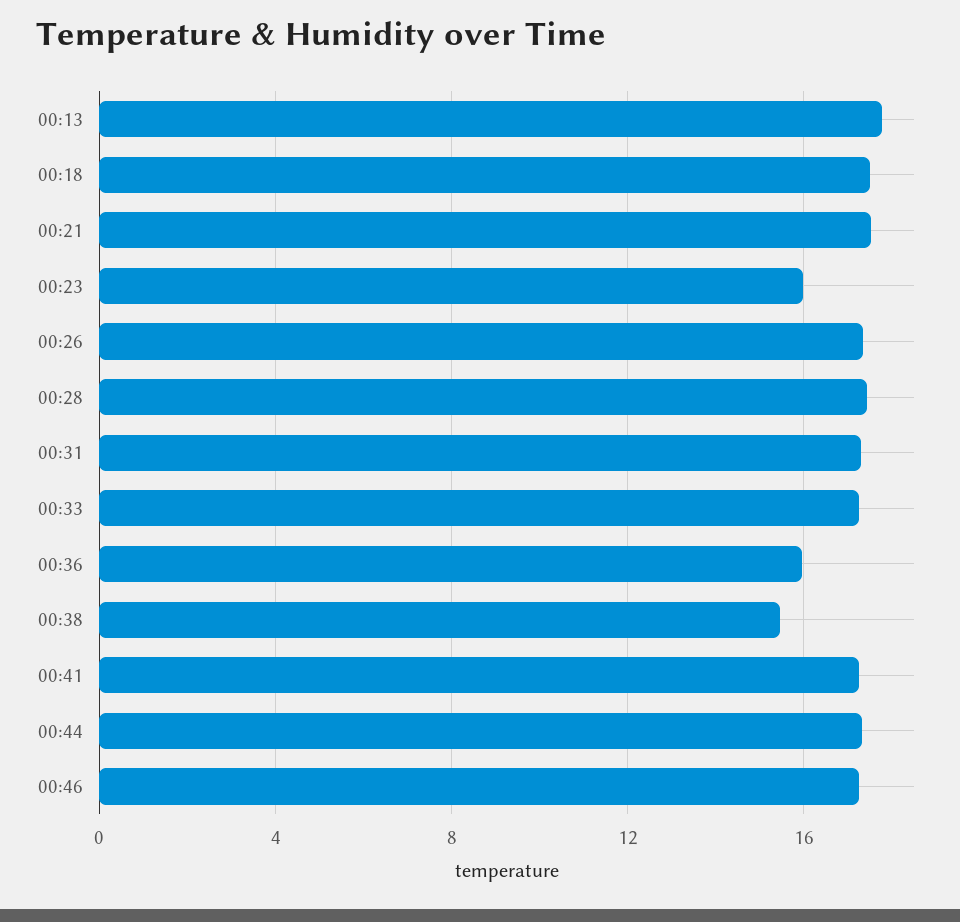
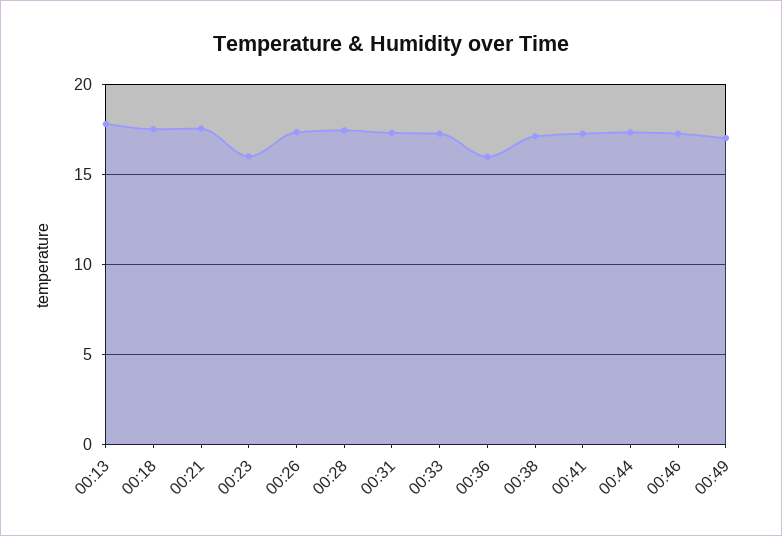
00:38: 15.5 -> 17
00:49: none -> 17

